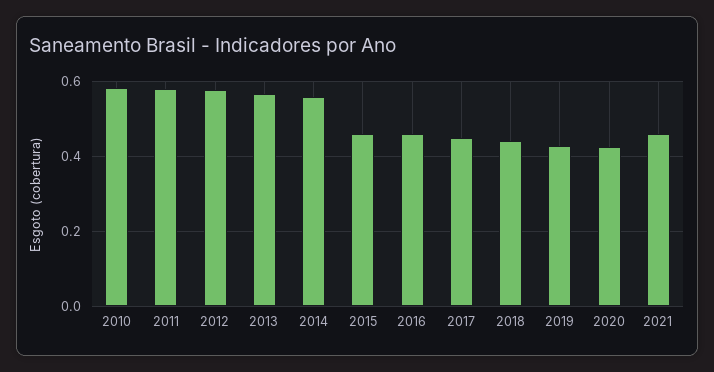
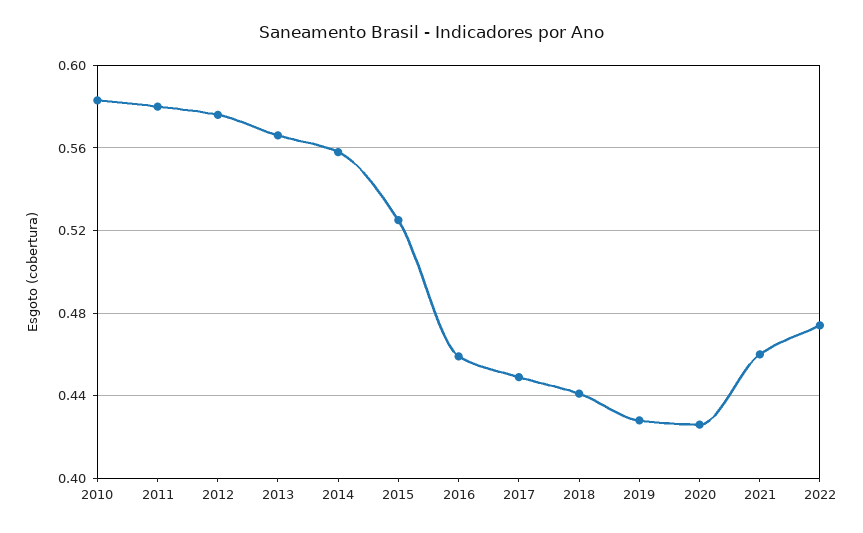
2015: 0.46 -> 0.525
2022: none -> 0.475

